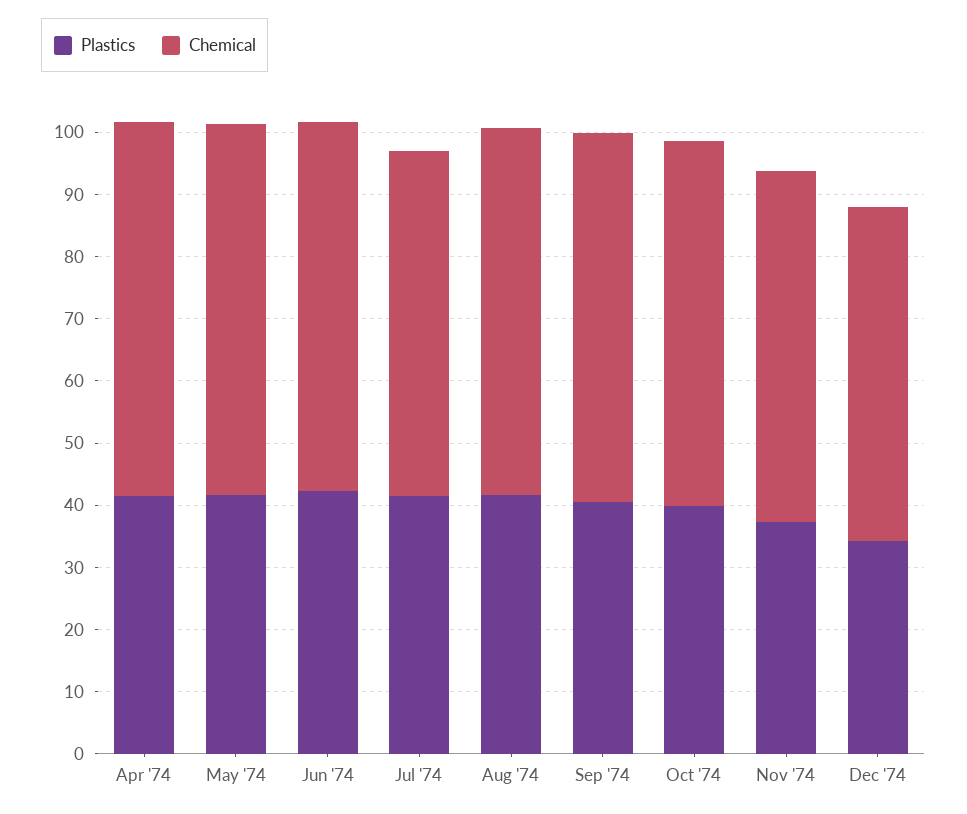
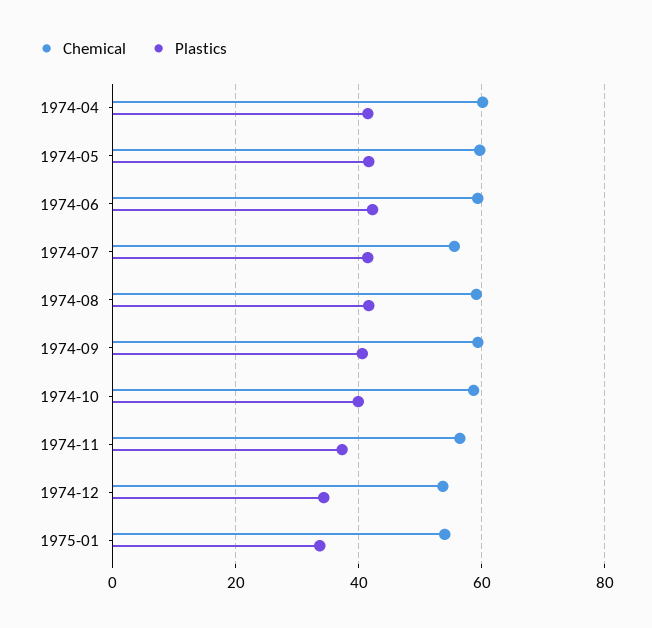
Chemical, 1975-01: none -> 54
Plastics, 1975-01: none -> 34

